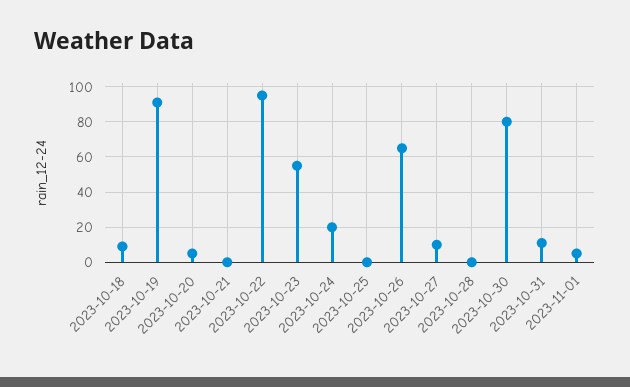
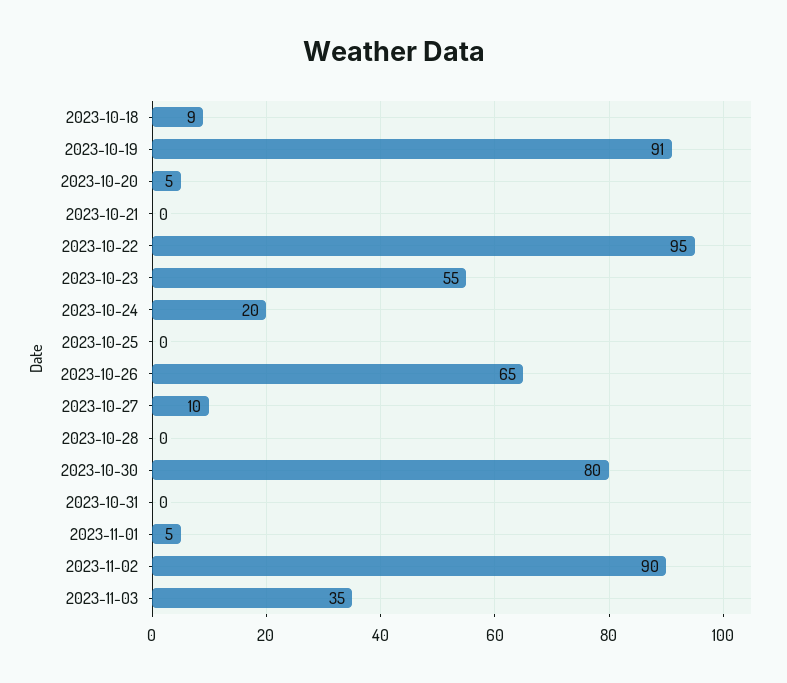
2023-10-31: 10 -> 0
2023-11-02: none -> 90
2023-11-03: none -> 35

